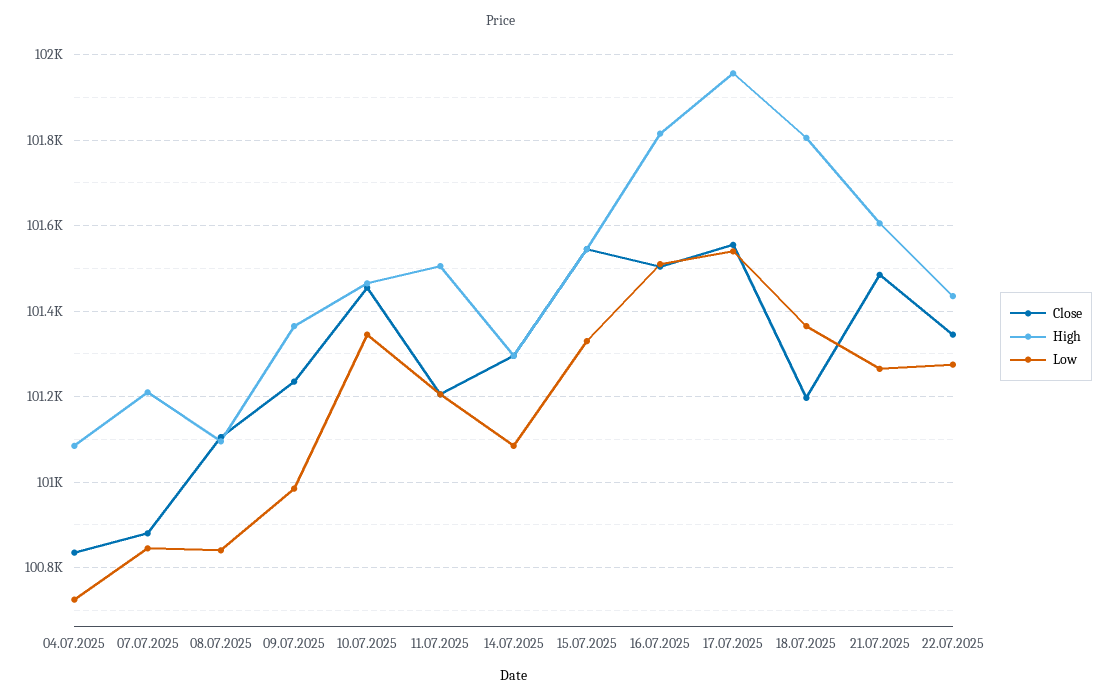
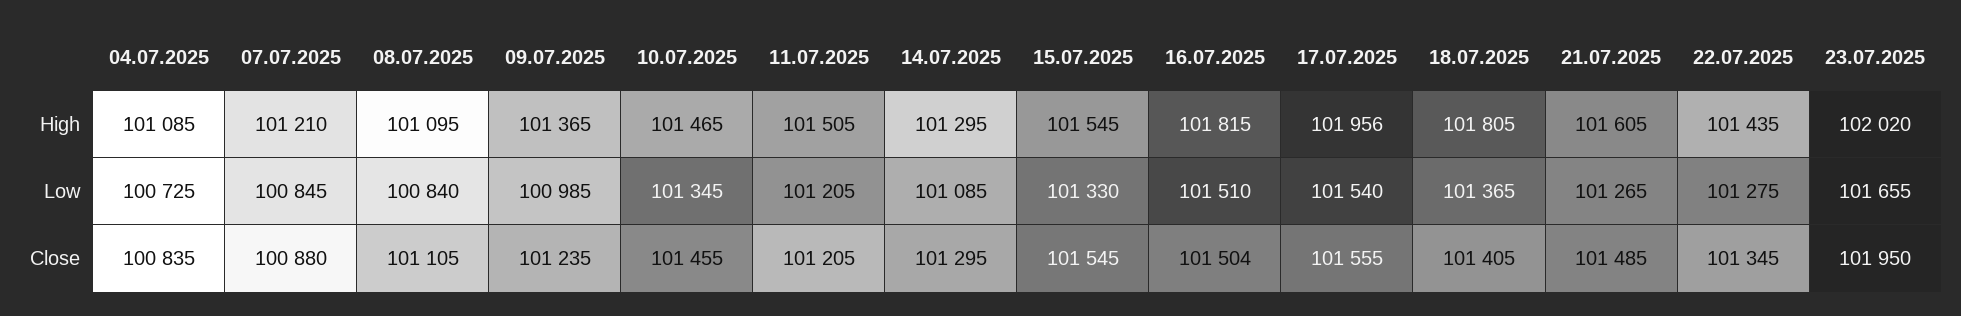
Close, 18.07.2025: 101200 -> 101405
High, 23.07.2025: none -> 102020
Low, 23.07.2025: none -> 101655
Close, 23.07.2025: none -> 101950

